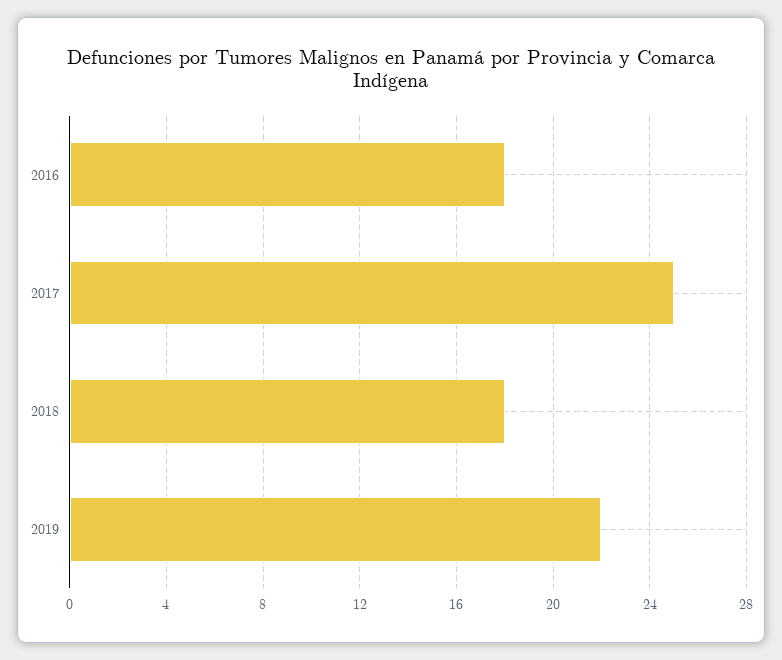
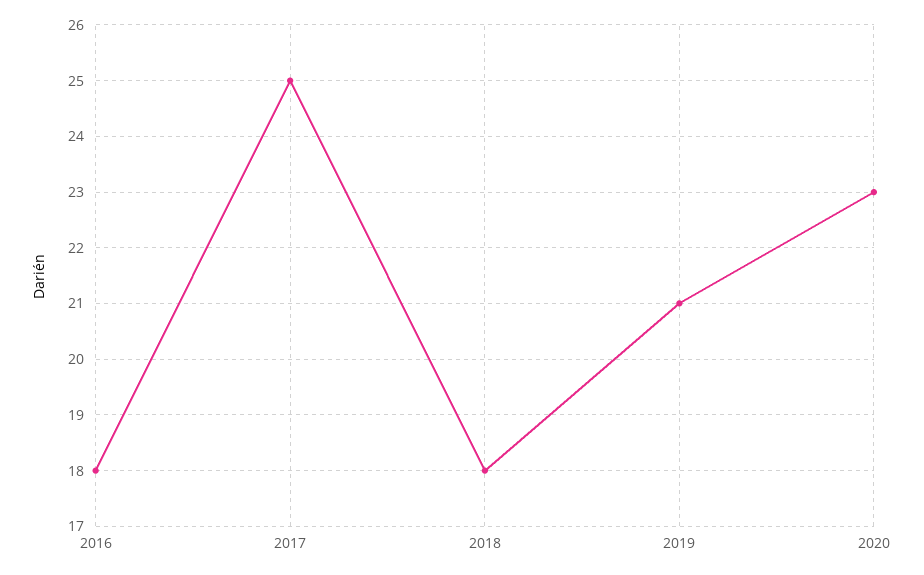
2019: 22 -> 21
2020: none -> 23

